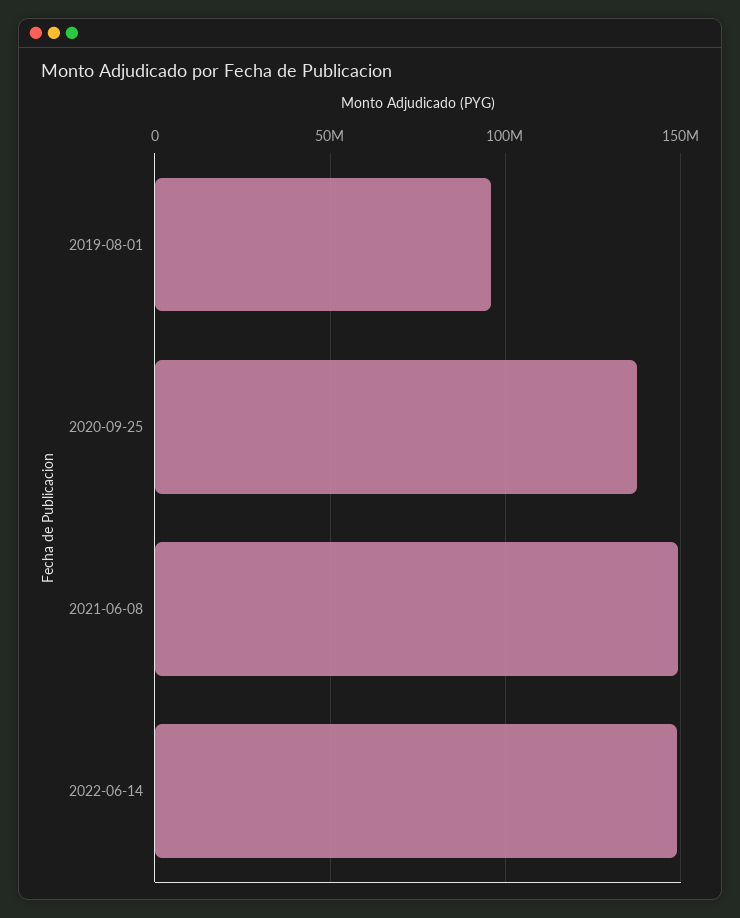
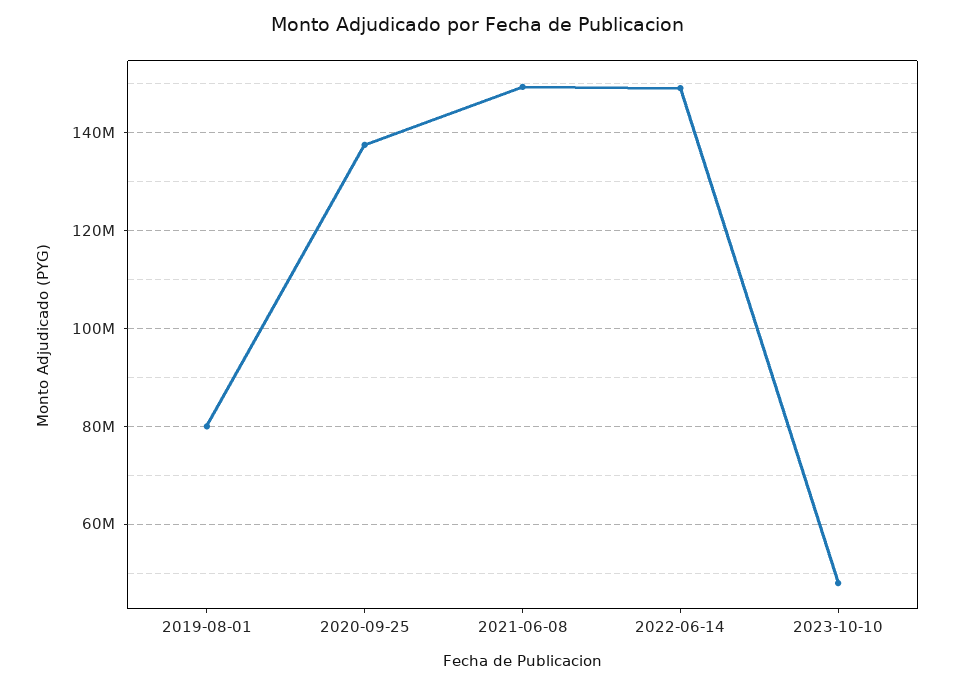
2019-08-01: 95000000 -> 80000000
2023-10-10: none -> 48000000

